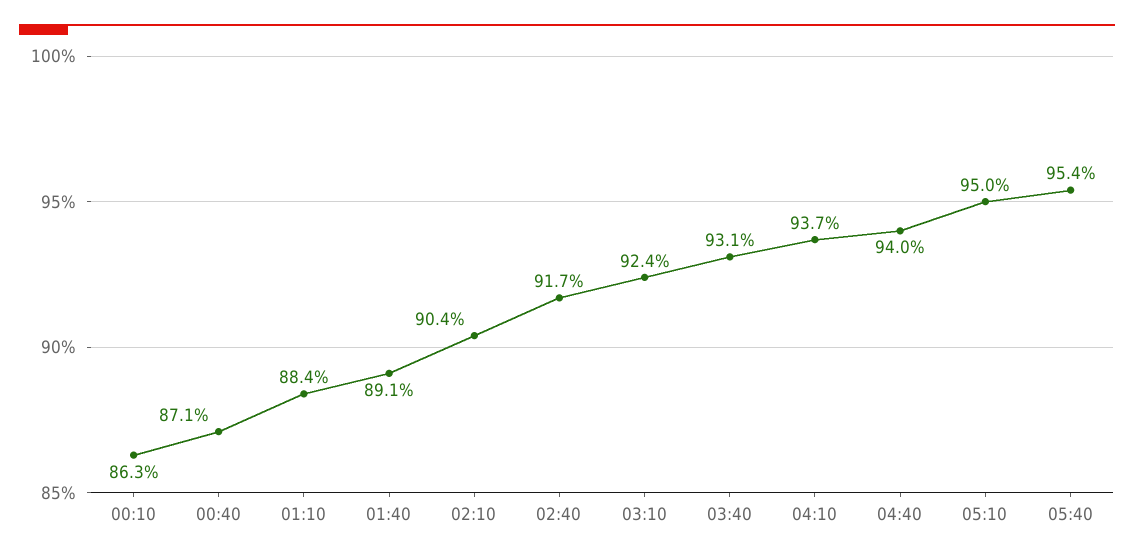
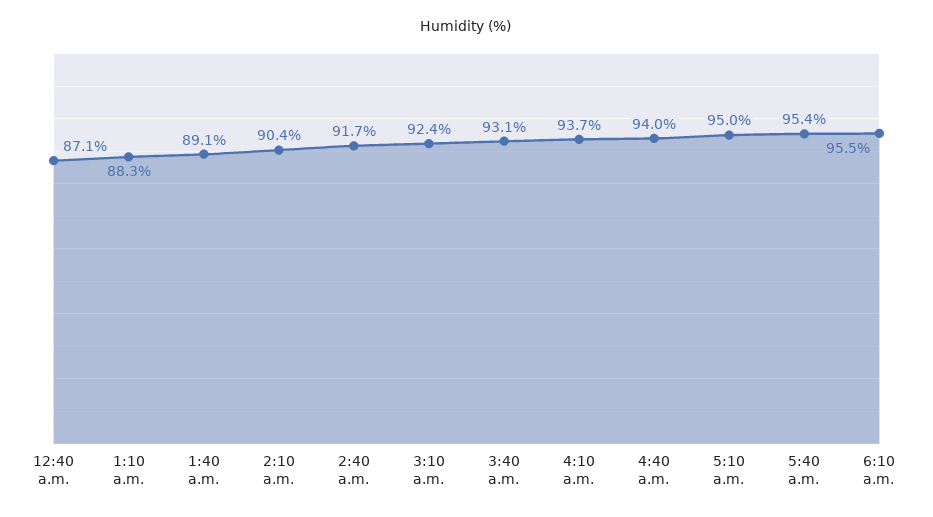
00:10: 86.3 -> none
01:10: 88.4 -> 88.3
6:10 a.m.: none -> 95.5

